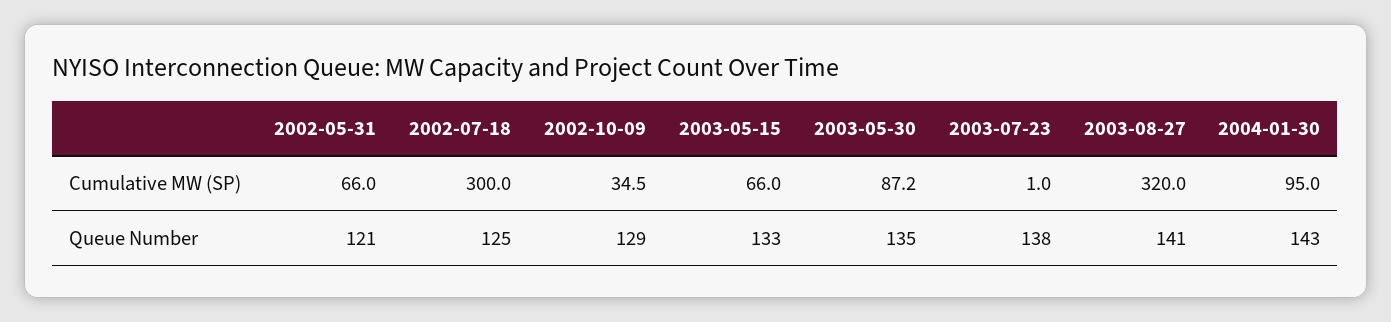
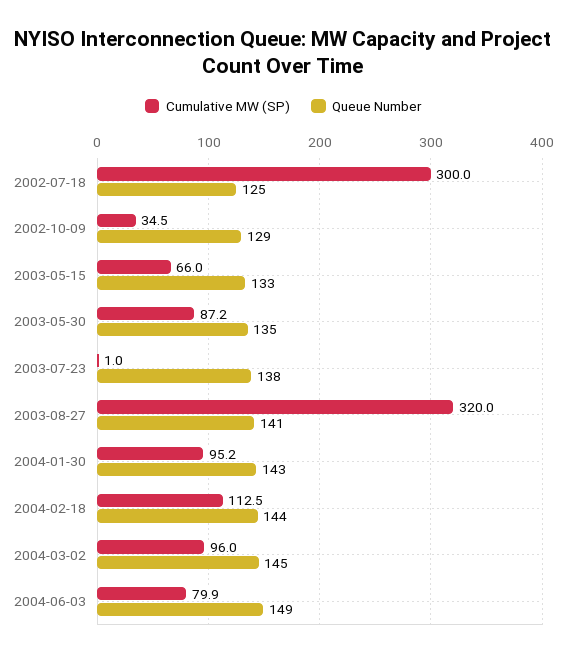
Cumulative MW (SP), 2002-05-31: 66 -> none
Cumulative MW (SP), 2004-01-30: 95 -> 95.2
Queue Number, 2002-05-31: 121 -> none
Cumulative MW (SP), 2004-02-18: none -> 112.5
Queue Number, 2004-02-18: none -> 144
Cumulative MW (SP), 2004-03-02: none -> 96
Queue Number, 2004-03-02: none -> 145
Cumulative MW (SP), 2004-06-03: none -> 79.9
Queue Number, 2004-06-03: none -> 149

